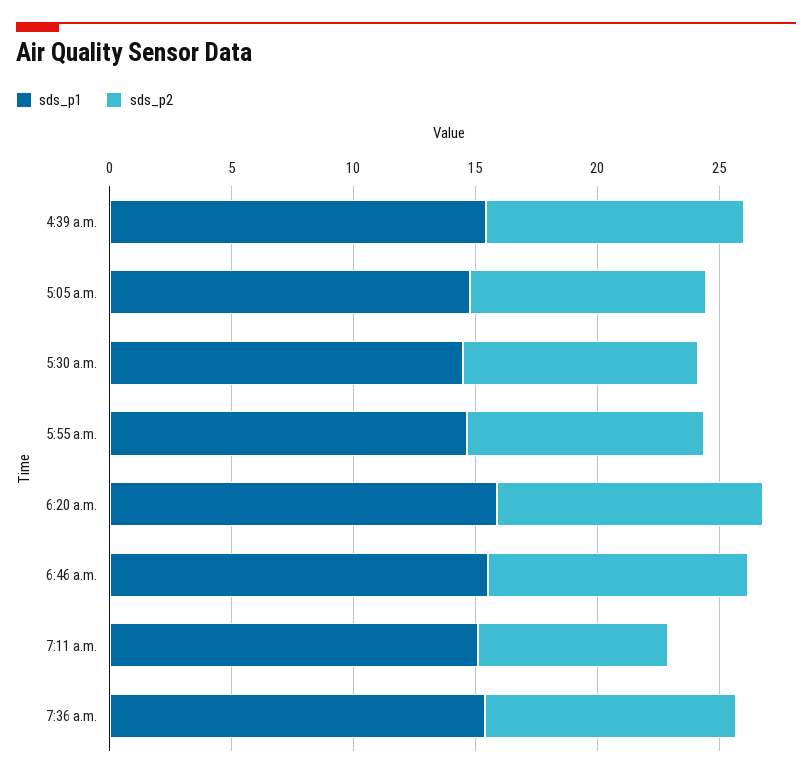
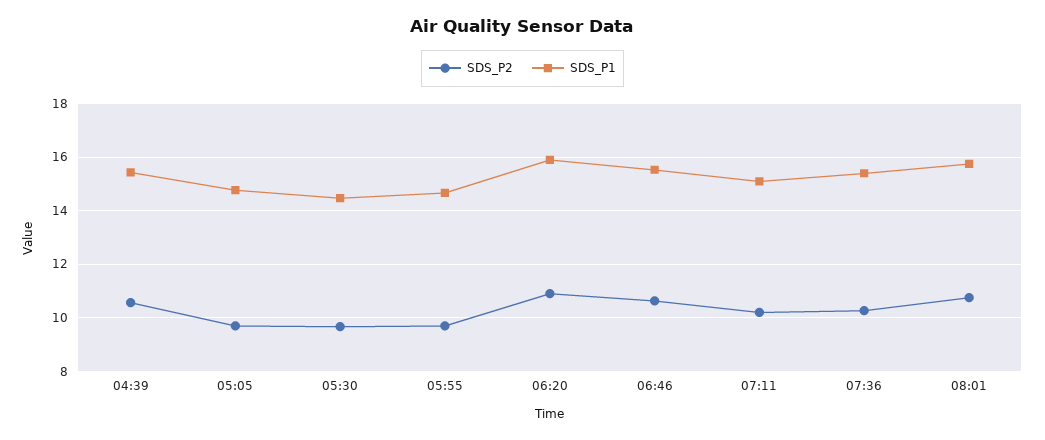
sds_p2, 7:11 a.m.: 8 -> 10.25
sds_p2, 08:01: none -> 10.75
sds_p1, 08:01: none -> 15.75

